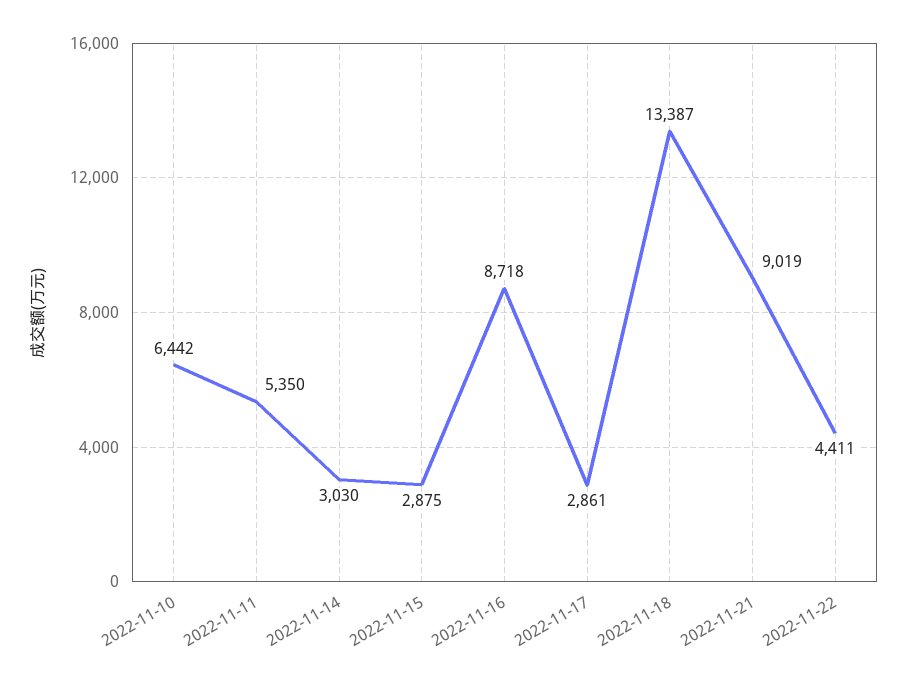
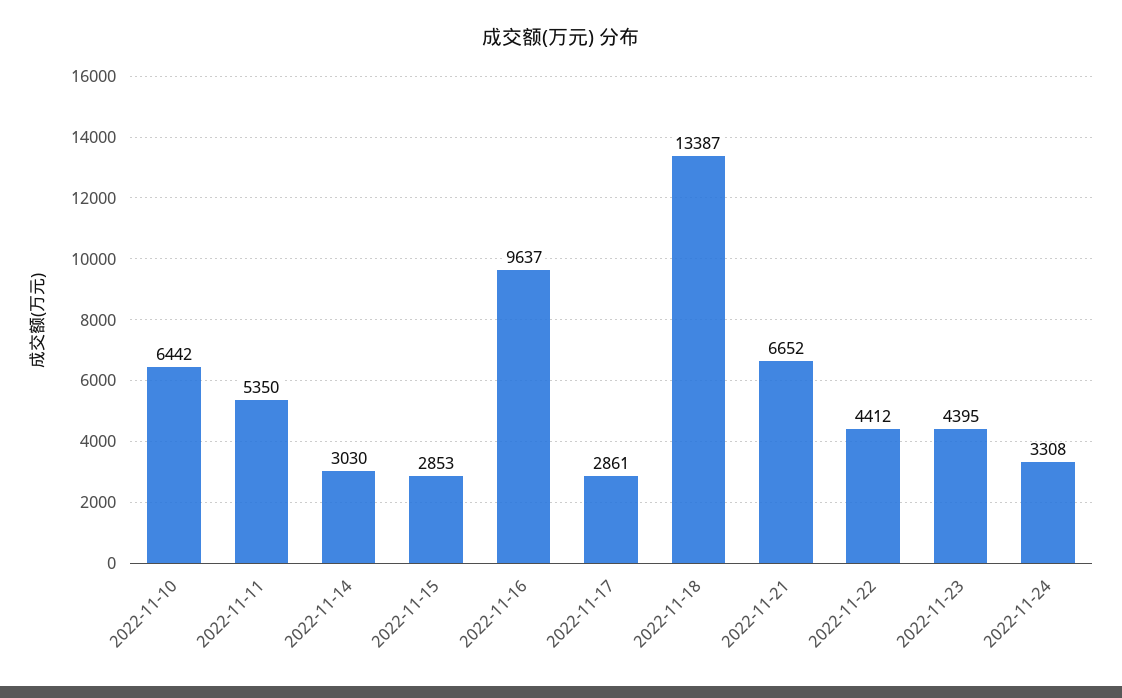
2022-11-15: 2875 -> 2853
2022-11-16: 8718 -> 9637
2022-11-21: 9019 -> 6652
2022-11-22: 4411 -> 4412
2022-11-23: none -> 4395
2022-11-24: none -> 3308

